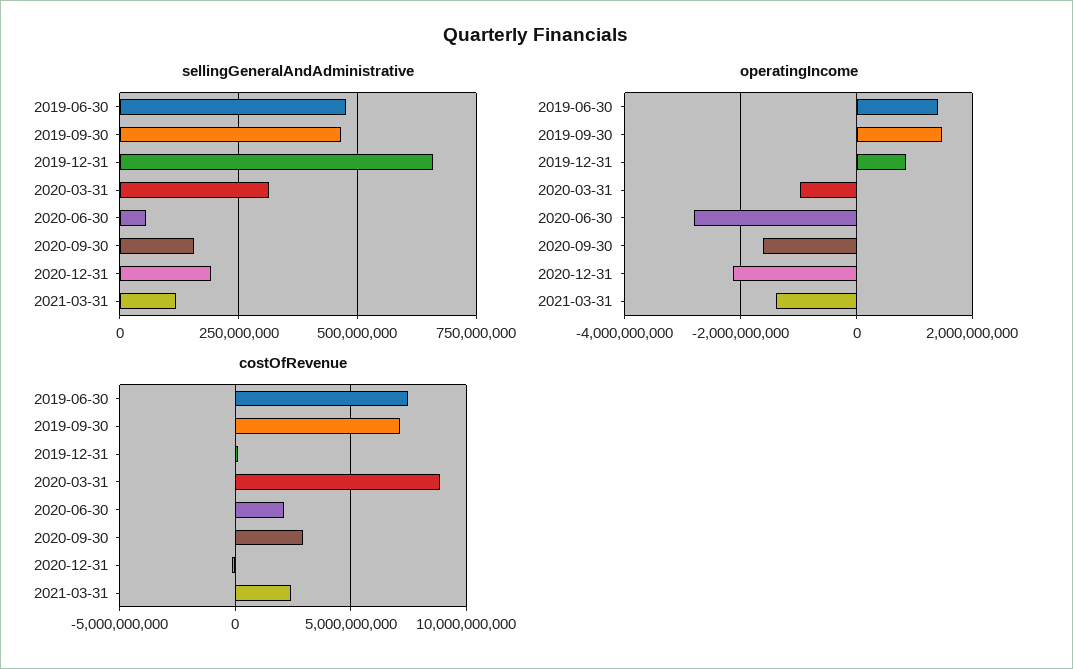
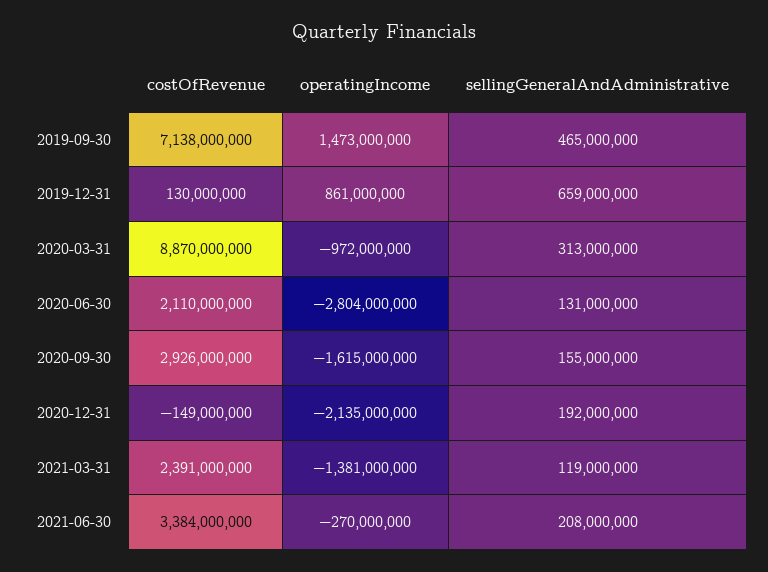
sellingGeneralAndAdministrative, 2019-06-30: 475000000 -> none
sellingGeneralAndAdministrative, 2020-06-30: 50000000 -> 131000000
operatingIncome, 2019-06-30: 1400000000 -> none
costOfRevenue, 2019-06-30: 7500000000 -> none
costOfRevenue, 2021-06-30: none -> 3384000000
operatingIncome, 2021-06-30: none -> -270000000
sellingGeneralAndAdministrative, 2021-06-30: none -> 208000000

